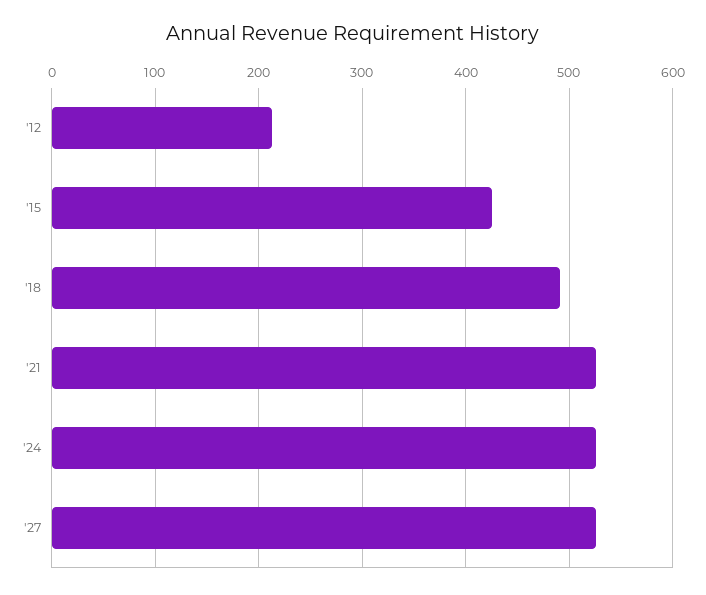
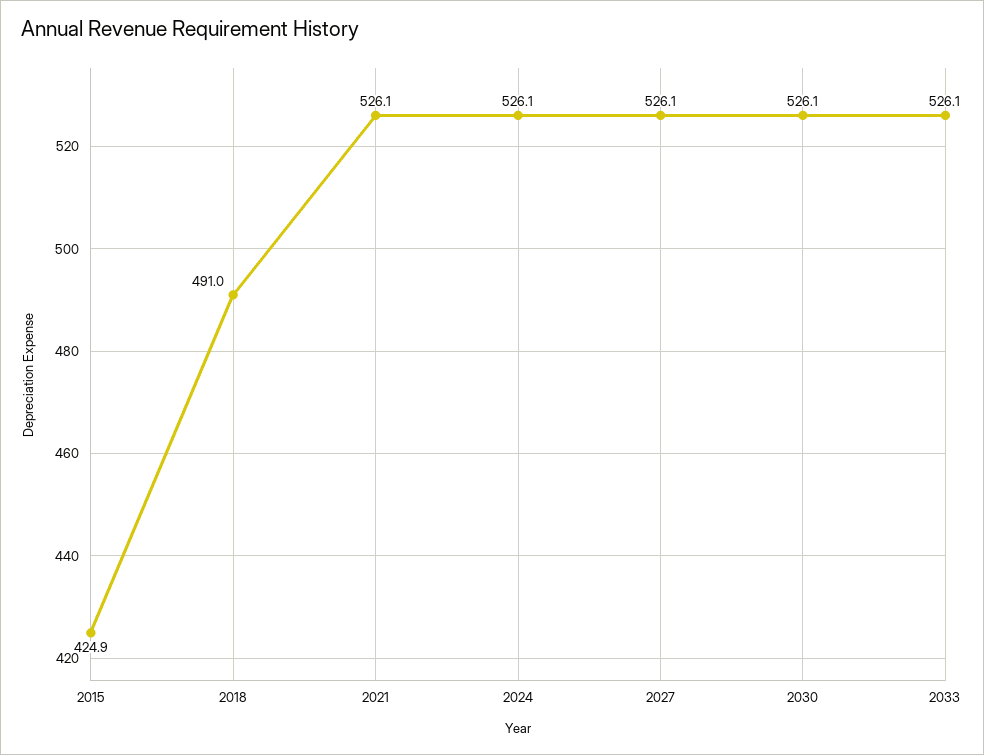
'12: 210 -> none
2030: none -> 526.1
2033: none -> 526.1

